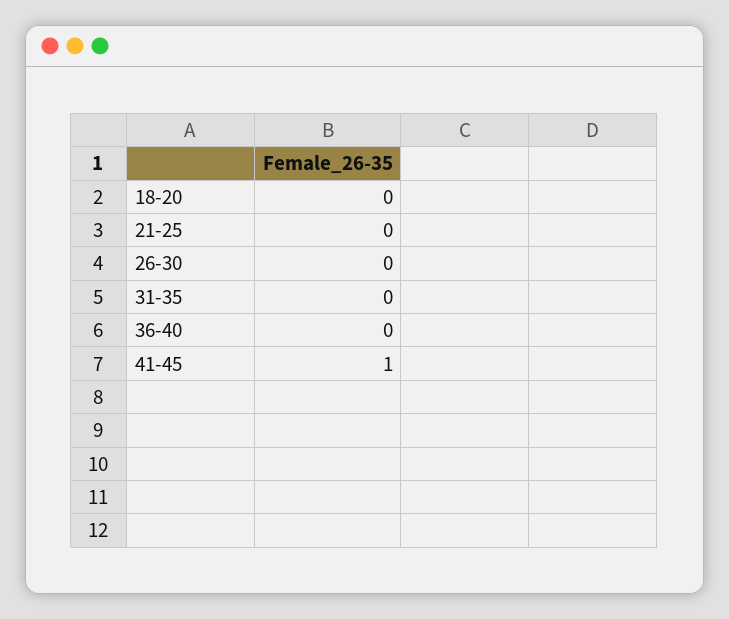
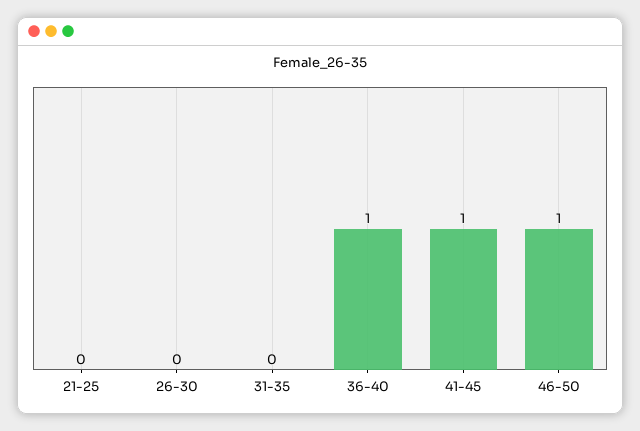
18-20: 0 -> none
36-40: 0 -> 1
46-50: none -> 1

